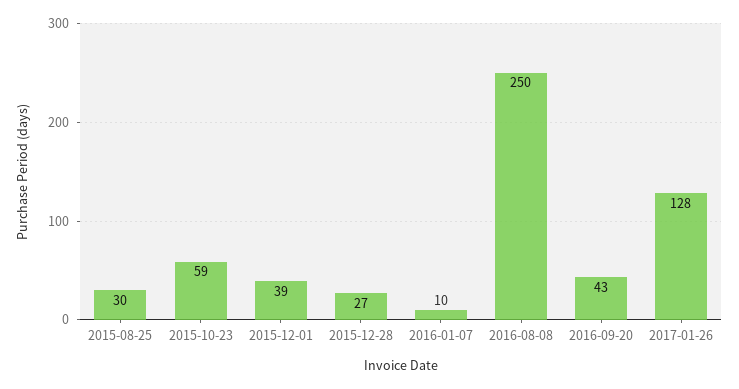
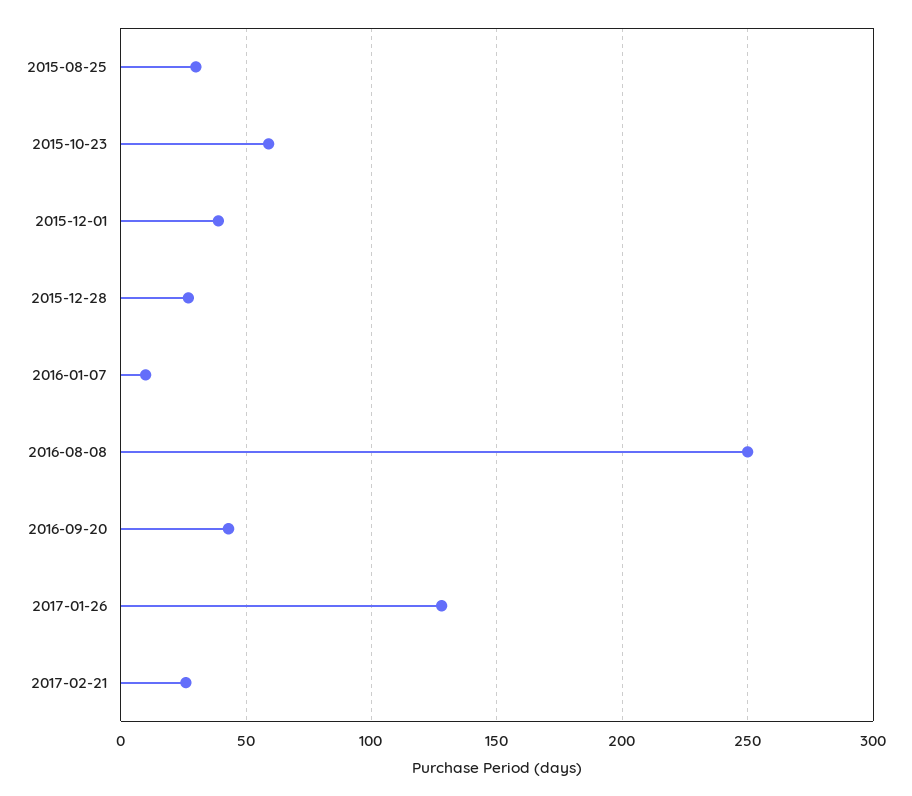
2017-02-21: none -> 25

